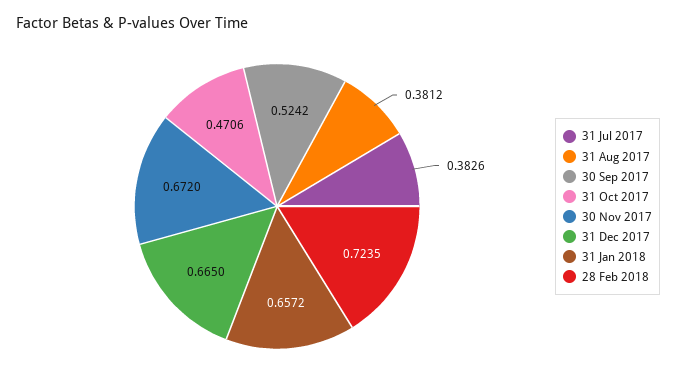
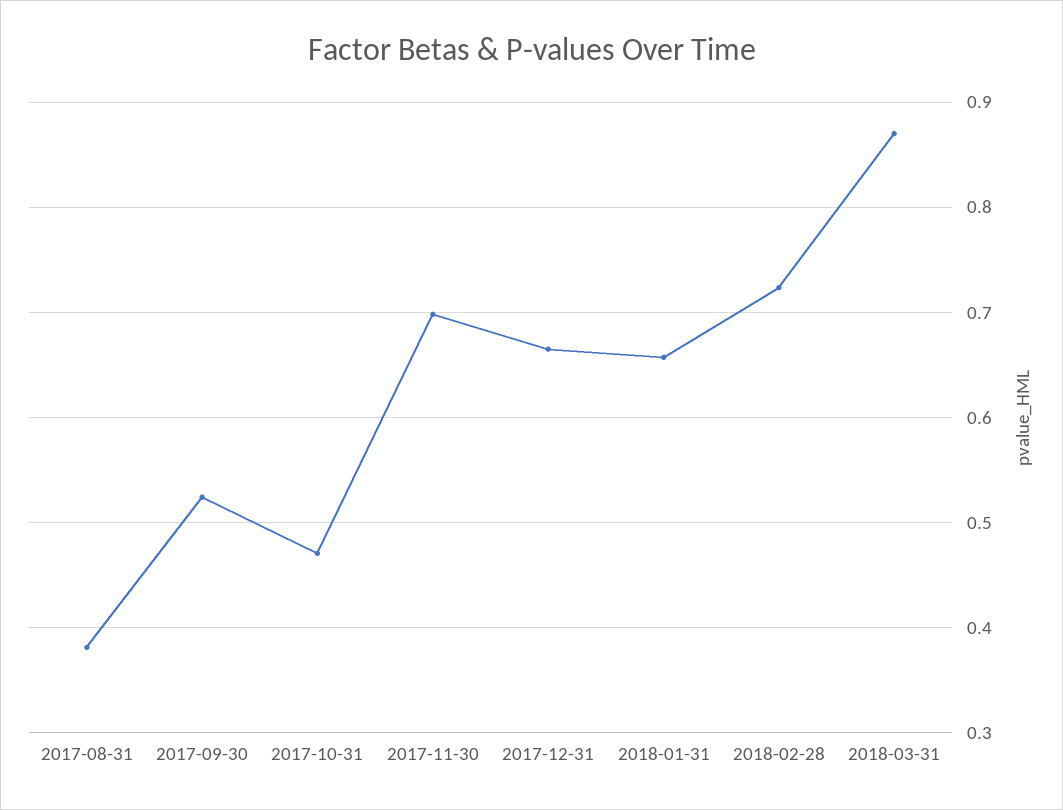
31 Jul 2017: 0.3826 -> none
30 Nov 2017: 0.672 -> 0.7
2018-03-31: none -> 0.87

